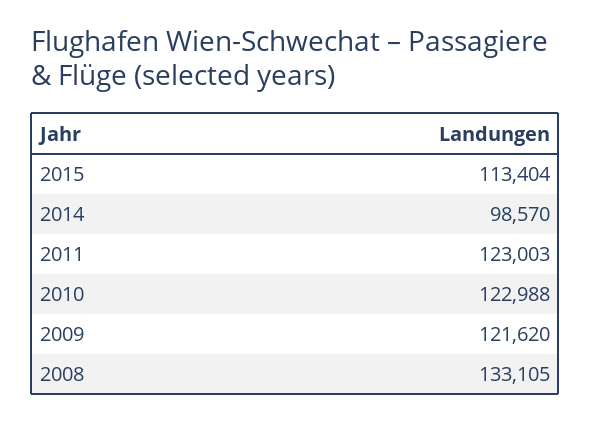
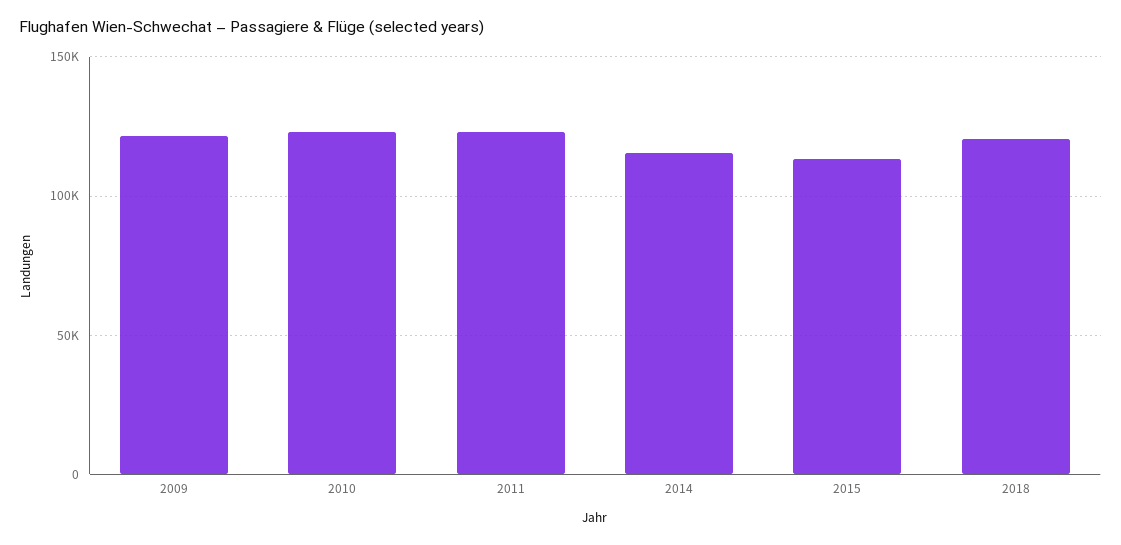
2014: 98570 -> 115000
2008: 133105 -> none
2018: none -> 120000

